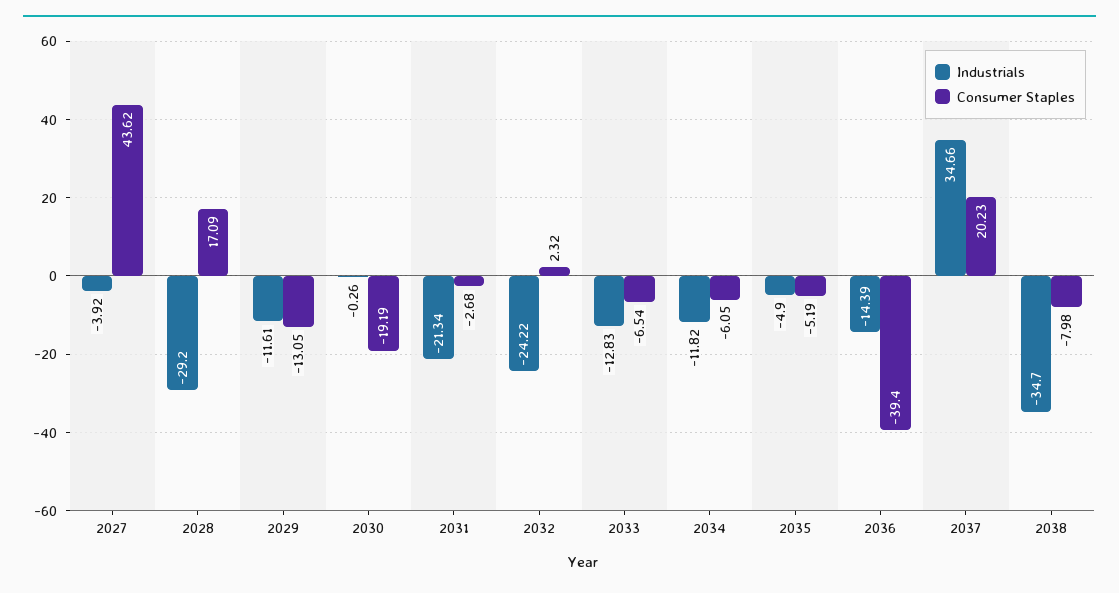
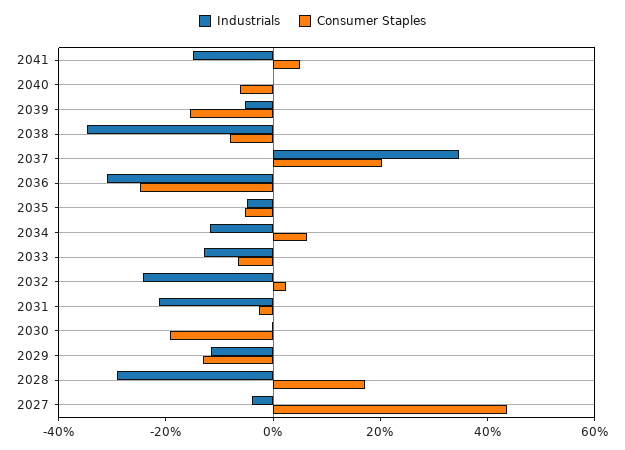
Consumer Staples, 2034: -6.05 -> 5
Industrials, 2036: -14.39 -> -30
Consumer Staples, 2036: -39.4 -> -25
Industrials, 2041: none -> -15
Consumer Staples, 2041: none -> 5
Industrials, 2040: none -> 0
Consumer Staples, 2040: none -> -5
Industrials, 2039: none -> -5
Consumer Staples, 2039: none -> -15

